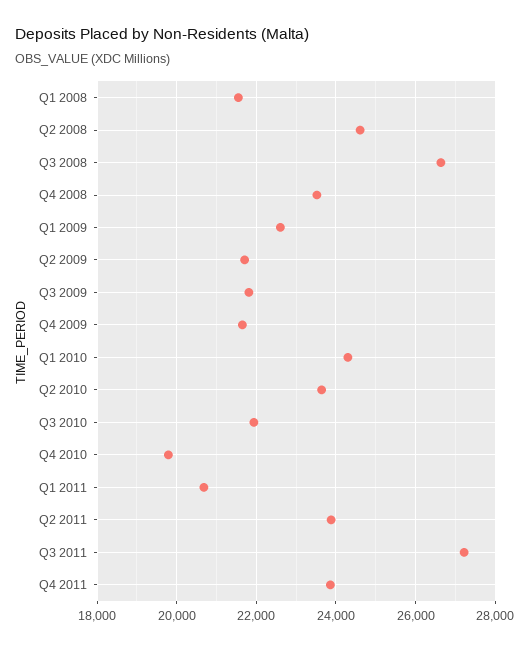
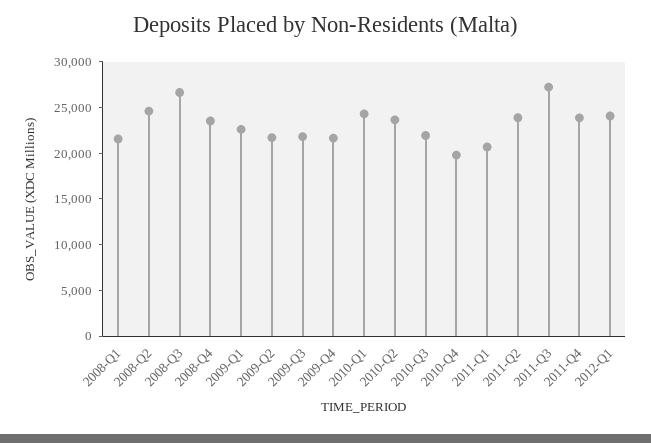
2012-Q1: none -> 24000

